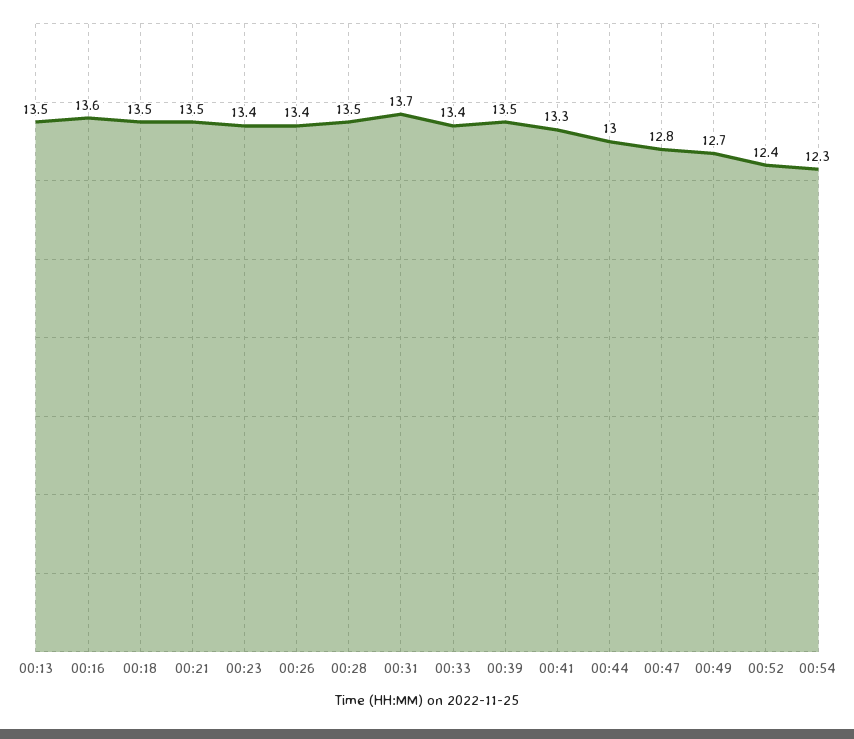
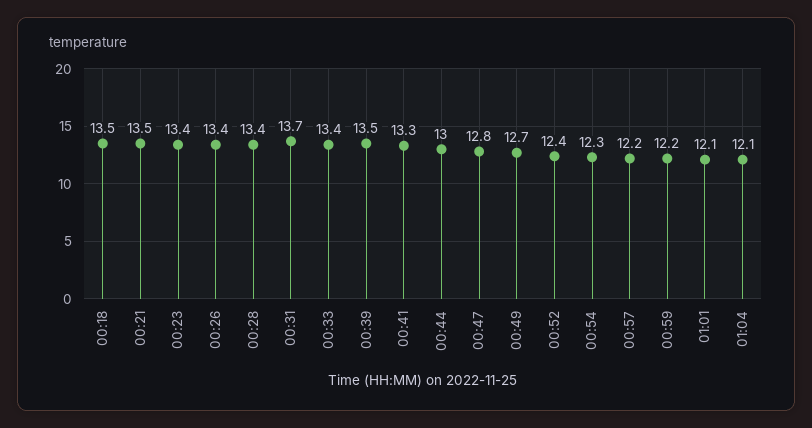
00:13: 13.5 -> none
00:16: 13.6 -> none
00:28: 13.5 -> 13.4
00:57: none -> 12.2
00:59: none -> 12.2
01:01: none -> 12.1
01:04: none -> 12.1

